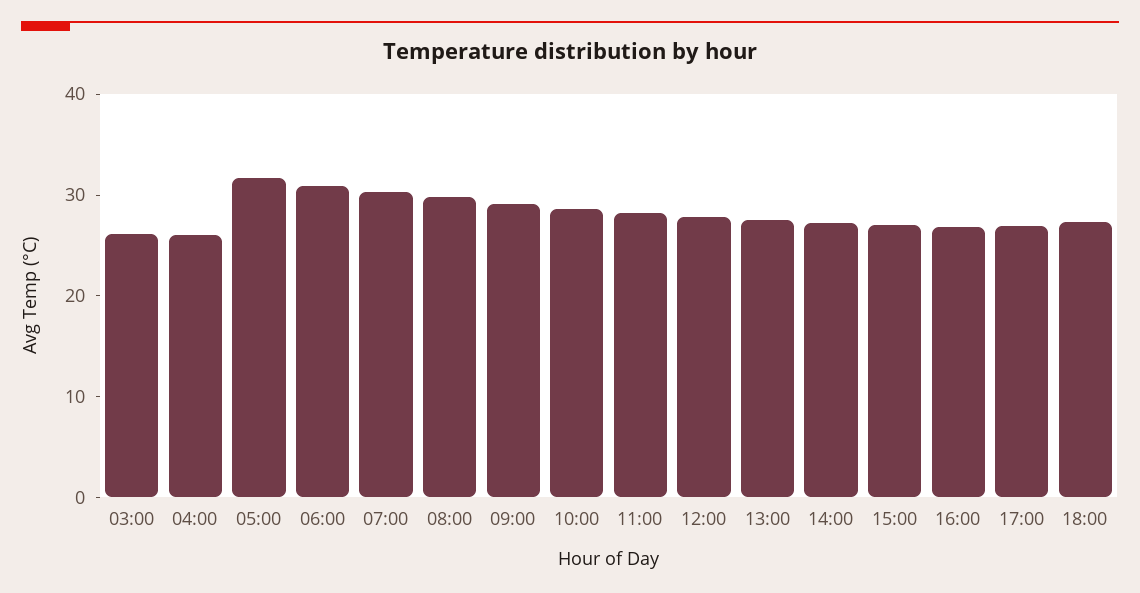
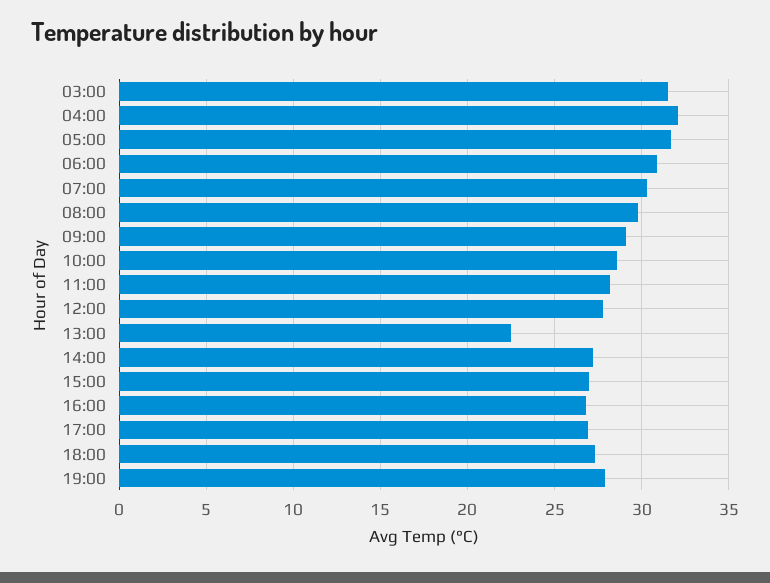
03:00: 26 -> 31.5
04:00: 26 -> 32
13:00: 28 -> 22.5
19:00: none -> 28

